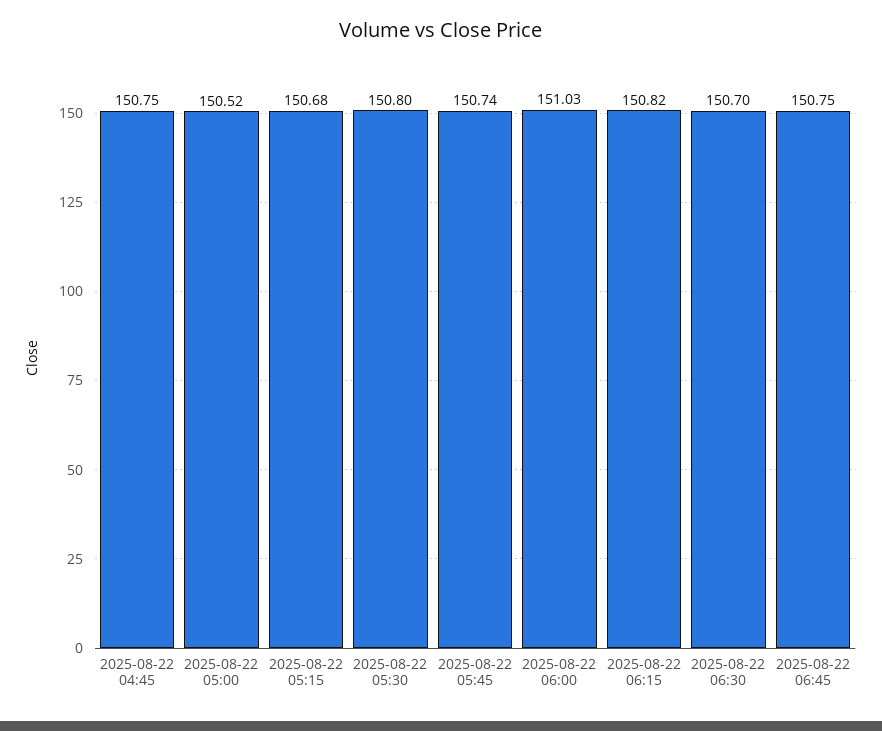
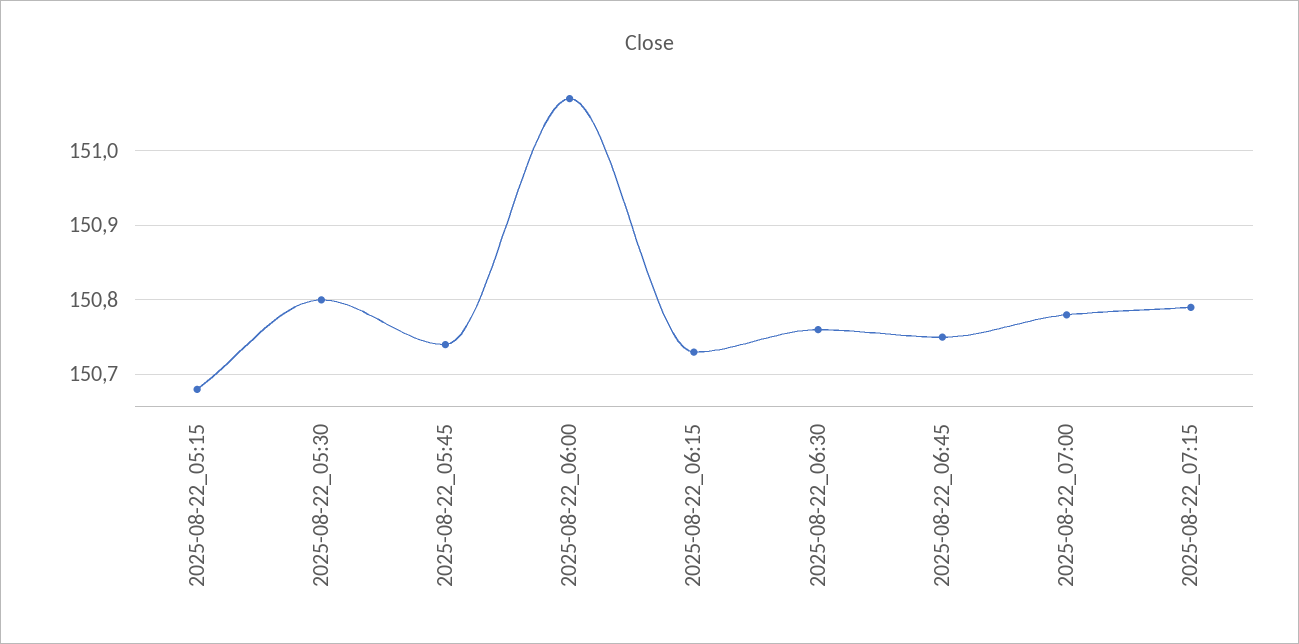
2025-08-22 04:45: 150.75 -> none
2025-08-22 05:00: 150.52 -> none
2025-08-22 06:00: 151.03 -> 151.07
2025-08-22 06:15: 150.82 -> 150.73
2025-08-22 06:30: 150.7 -> 150.76
2025-08-22_07:00: none -> 150.78
2025-08-22_07:15: none -> 150.79

